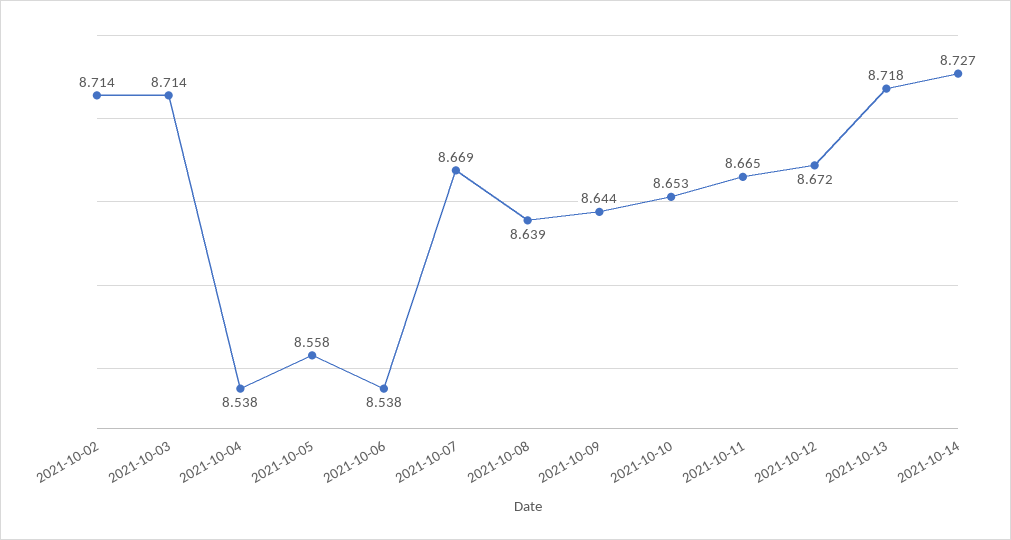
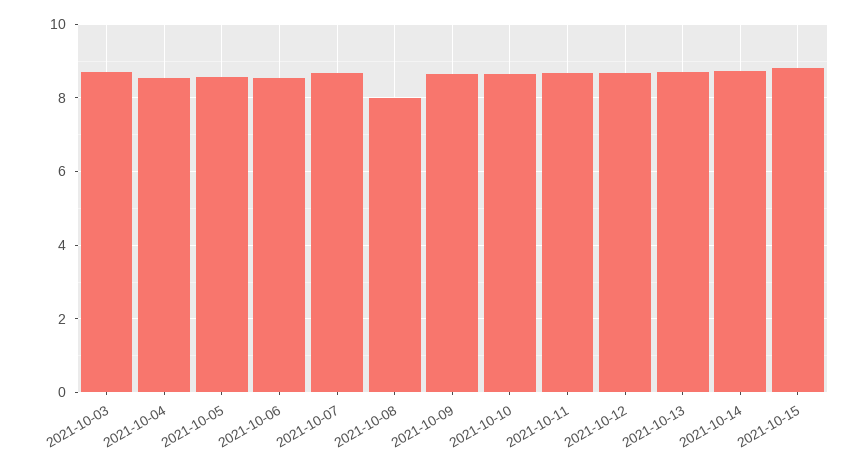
2021-10-02: 8.714 -> none
2021-10-08: 8.639 -> 8
2021-10-15: none -> 8.8

